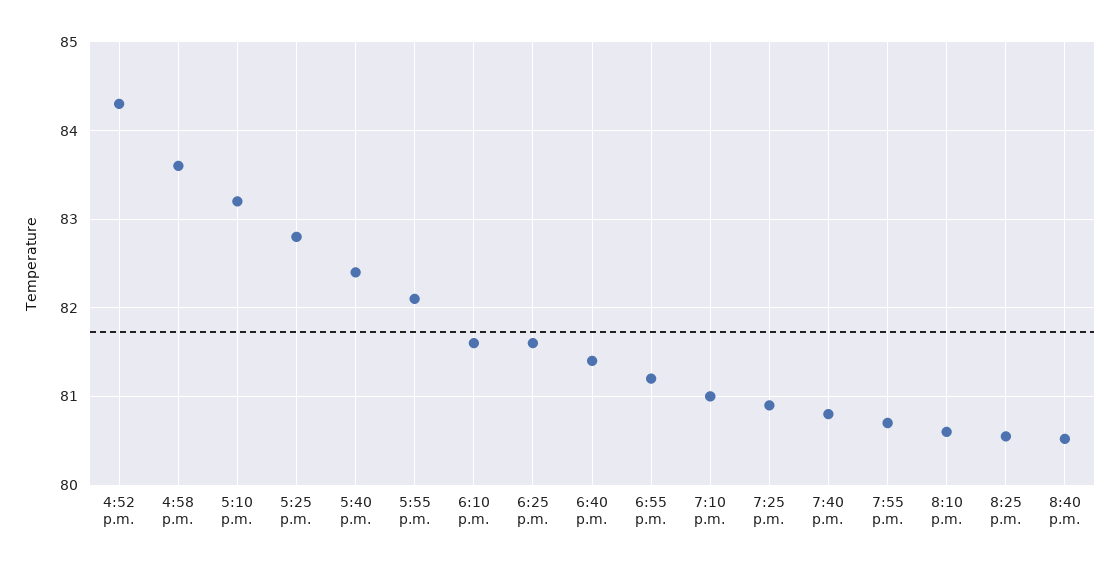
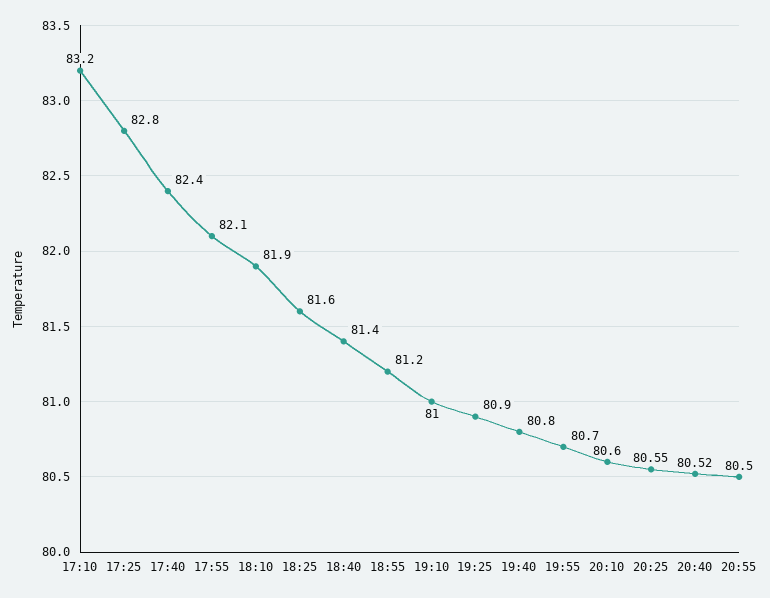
4:52 p.m.: 84.3 -> none
4:58 p.m.: 83.6 -> none
6:10 p.m.: 81.6 -> 81.9
20:55: none -> 80.5

